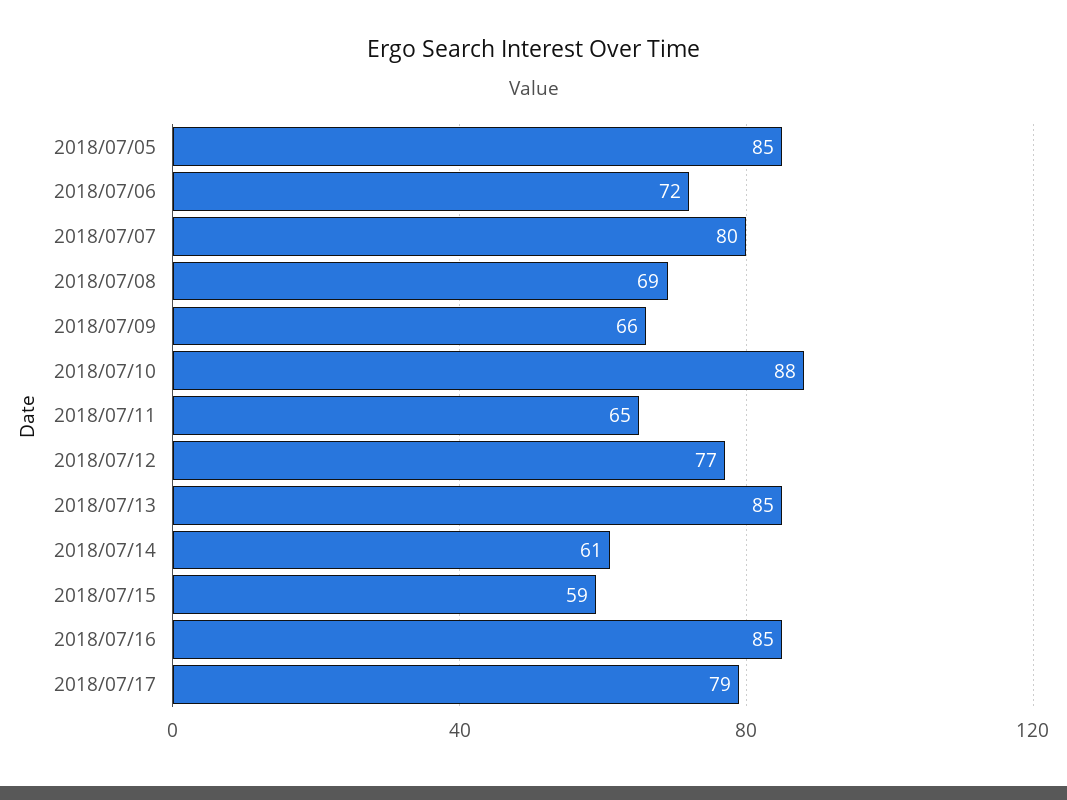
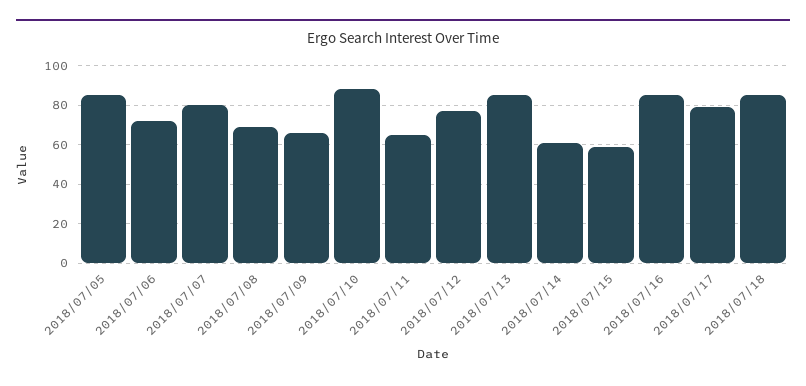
2018/07/18: none -> 85

